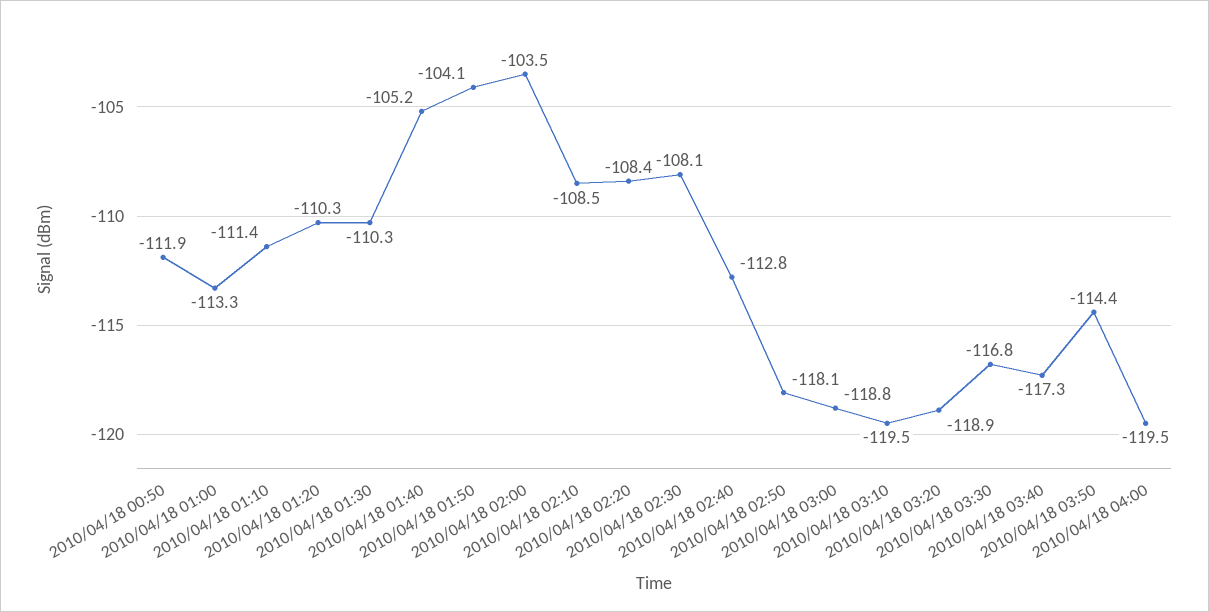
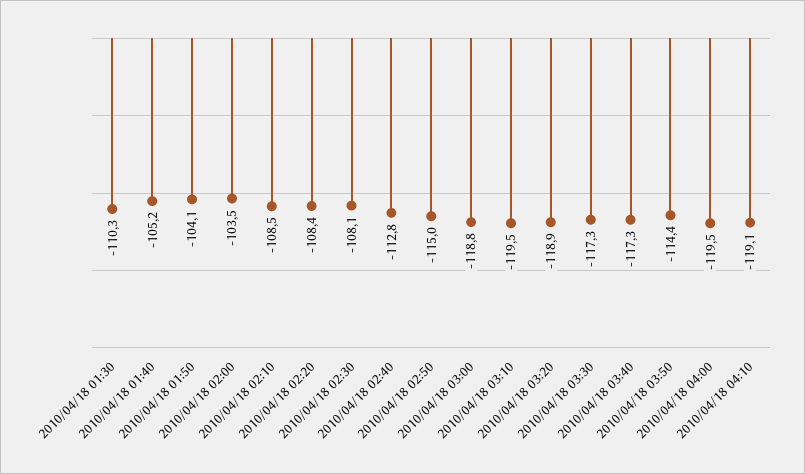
2010/04/18 00:50: -111.9 -> none
2010/04/18 01:00: -113.3 -> none
2010/04/18 01:10: -111.4 -> none
2010/04/18 01:20: -110.3 -> none
2010/04/18 02:50: -118.1 -> -115
2010/04/18 03:30: -116.8 -> -117.3
2010/04/18 04:10: none -> -119.1

